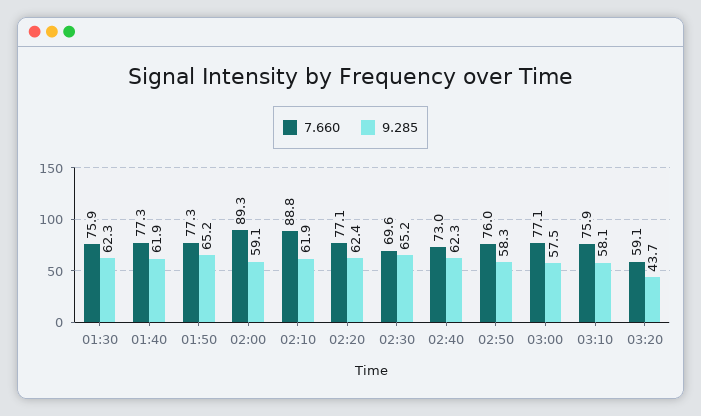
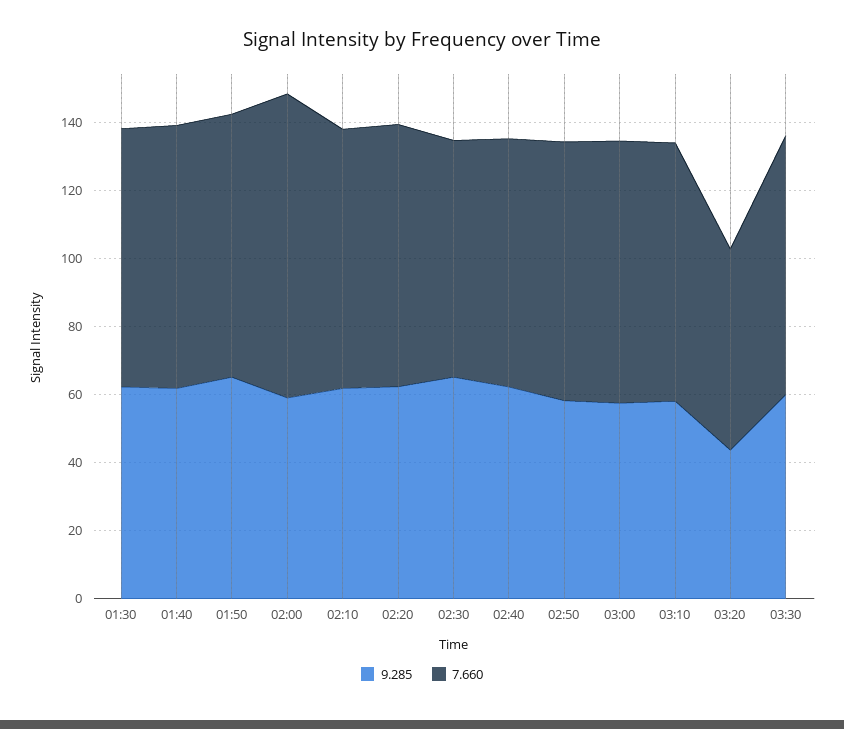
7.660, 02:10: 88.8 -> 75
9.285, 03:30: none -> 60
7.660, 03:30: none -> 75

